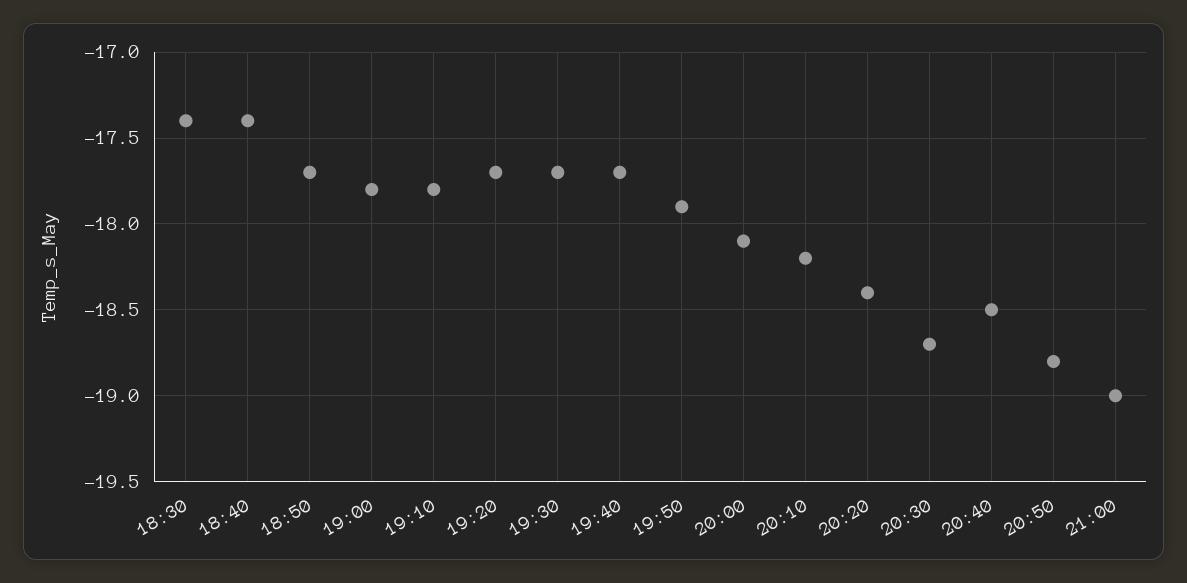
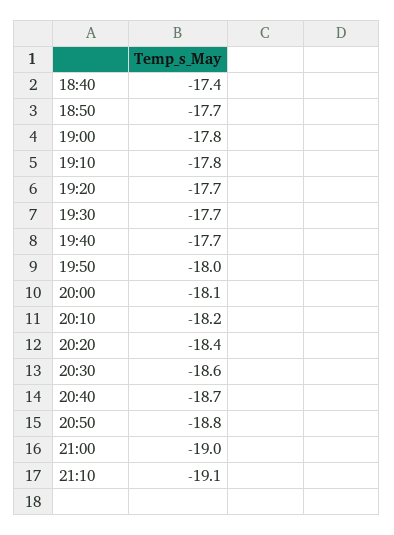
18:30: -17.4 -> none
19:50: -17.9 -> -18
20:30: -18.7 -> -18.6
20:40: -18.5 -> -18.7
21:10: none -> -19.1

